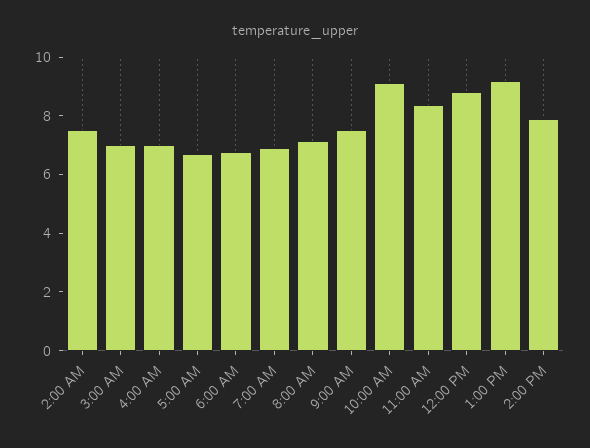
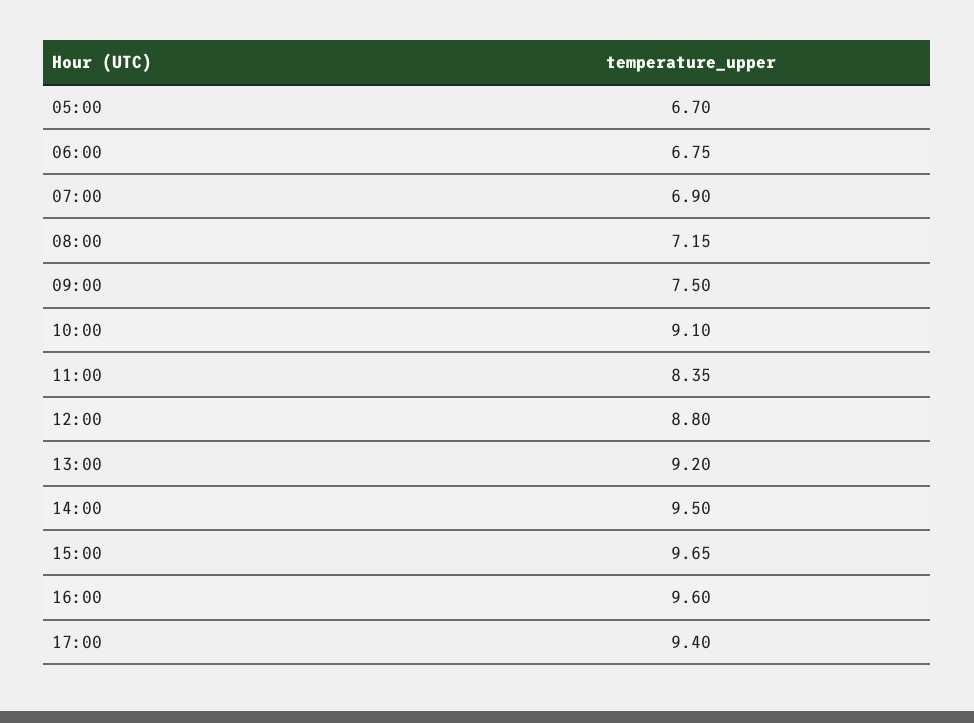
2:00 AM: 7.5 -> none
3:00 AM: 7 -> none
4:00 AM: 7 -> none
2:00 PM: 8 -> 9.5
15:00: none -> 9.65
16:00: none -> 9.6
17:00: none -> 9.4

